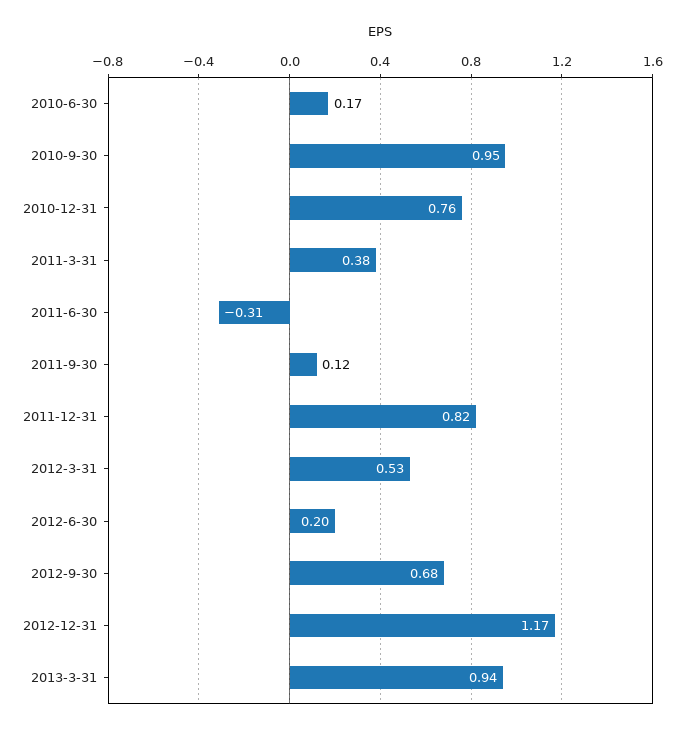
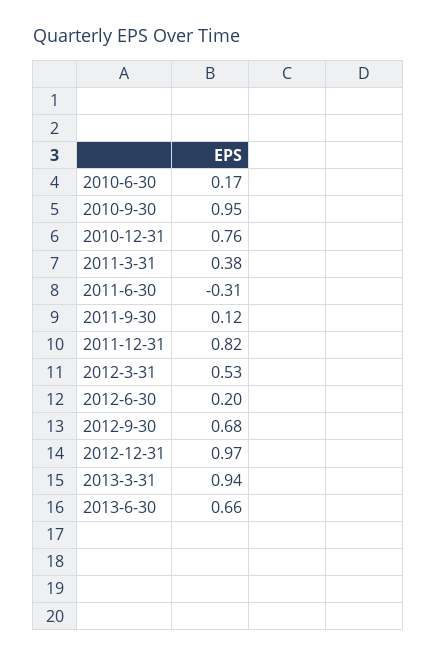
2012-12-31: 1.17 -> 0.97
2013-6-30: none -> 0.66

